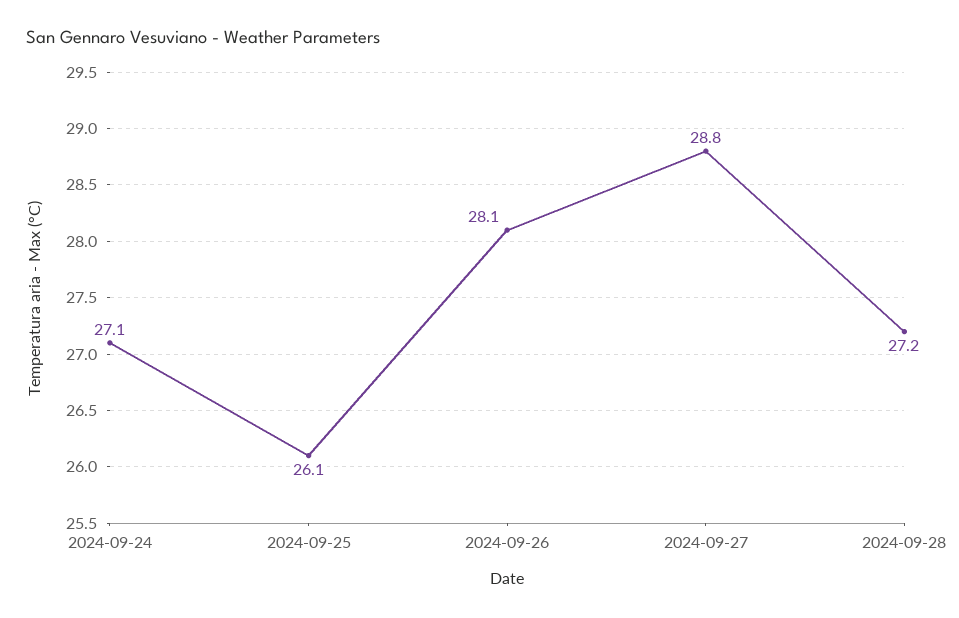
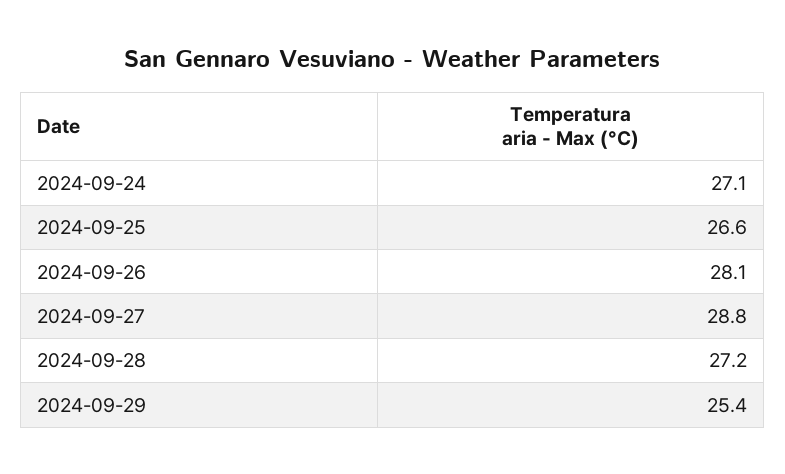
2024-09-25: 26.1 -> 26.6
2024-09-29: none -> 25.4

